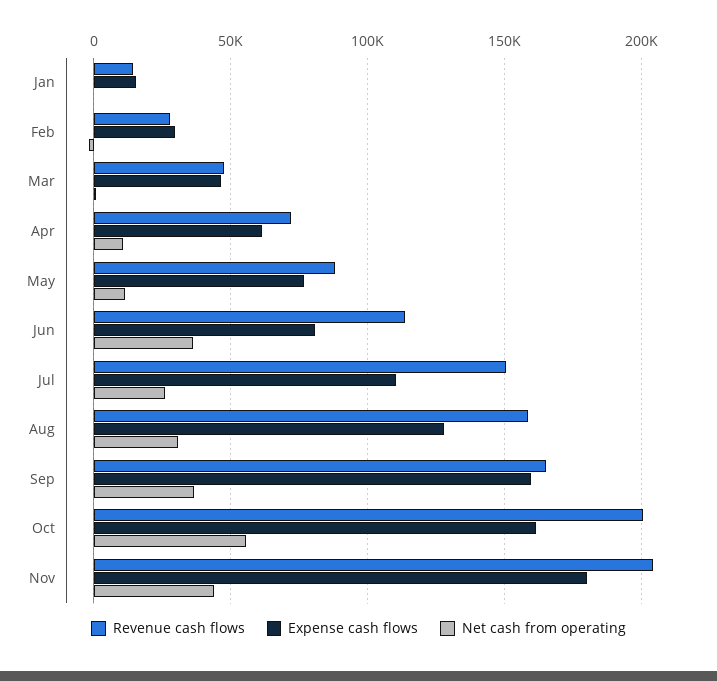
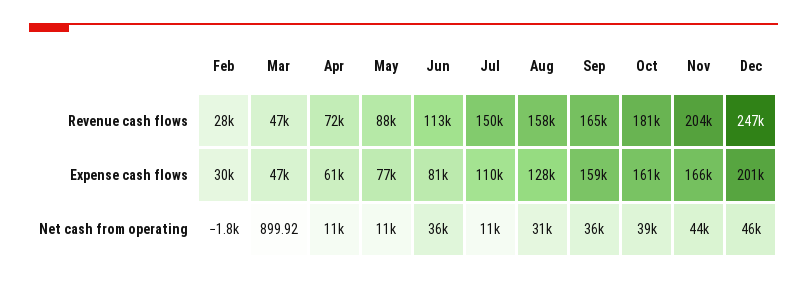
Revenue cash flows, Jan: 15000 -> none
Expense cash flows, Jan: 15000 -> none
Net cash from operating, Jan: 0 -> none
Net cash from operating, Jul: 25000 -> 11000
Revenue cash flows, Oct: 200000 -> 181000
Net cash from operating, Oct: 55000 -> 39000
Expense cash flows, Nov: 180000 -> 166000
Revenue cash flows, Dec: none -> 247000
Expense cash flows, Dec: none -> 201000
Net cash from operating, Dec: none -> 46000

